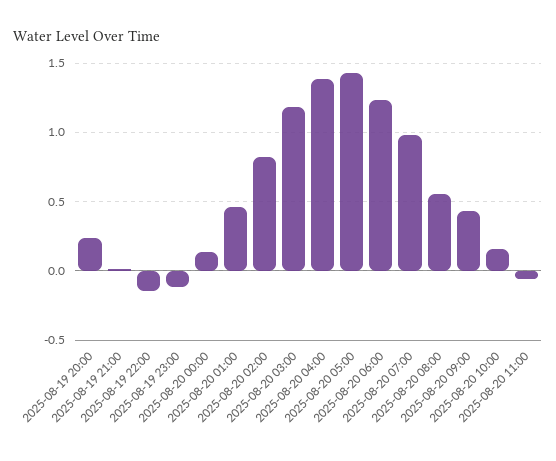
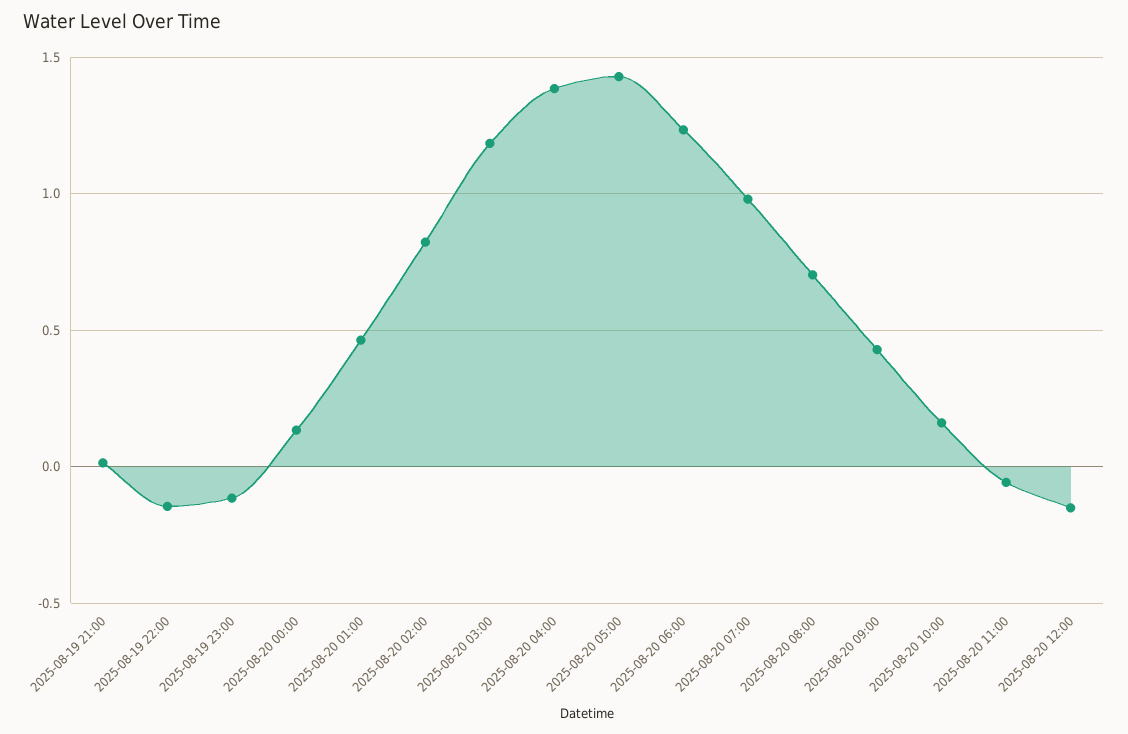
2025-08-19 20:00: 0.25 -> none
2025-08-20 08:00: 0.55 -> 0.7
2025-08-20 12:00: none -> -0.15

